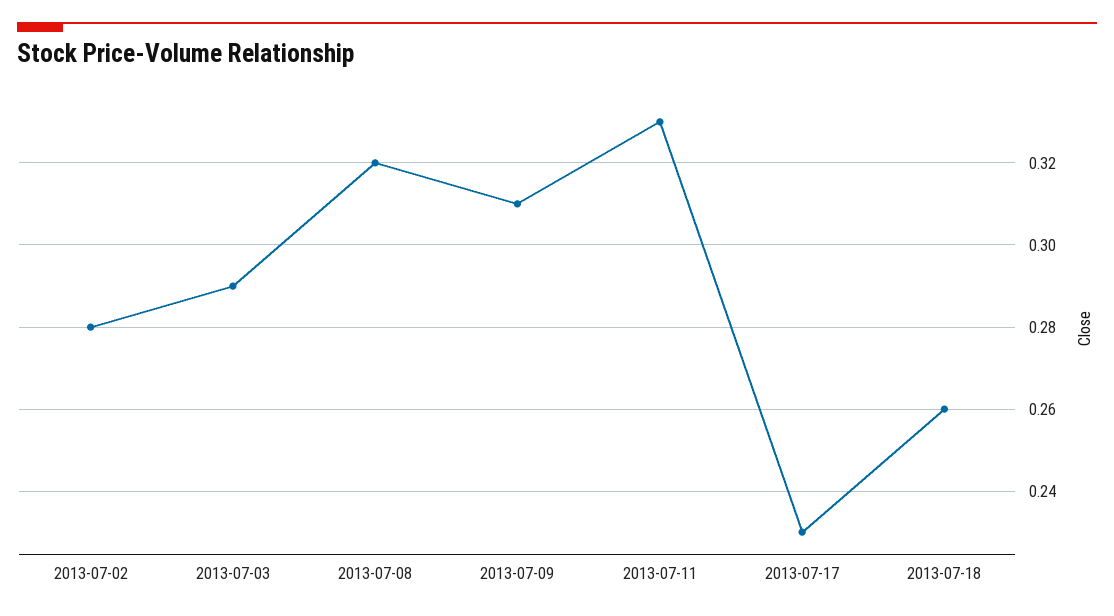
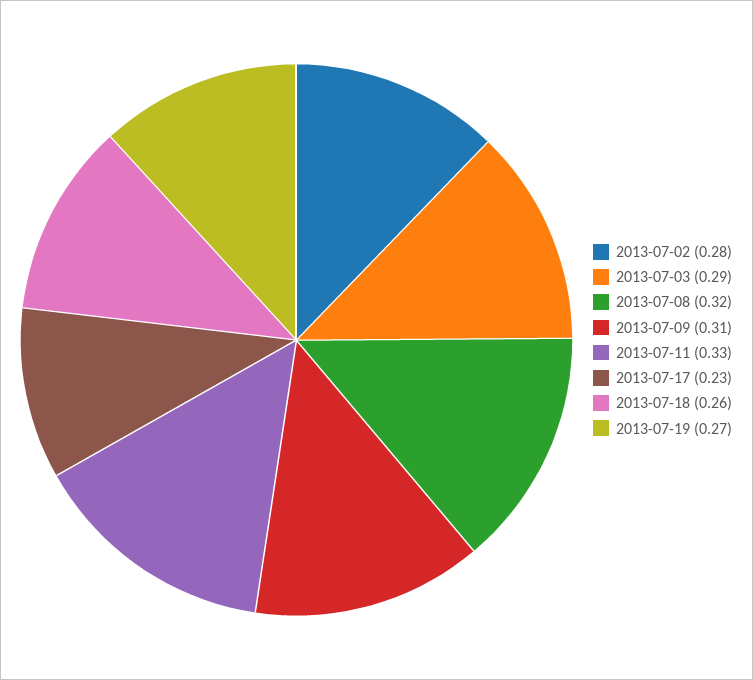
2013-07-19: none -> 0.27

